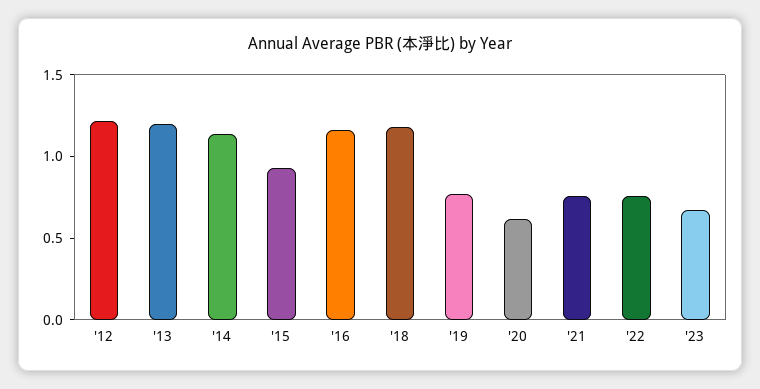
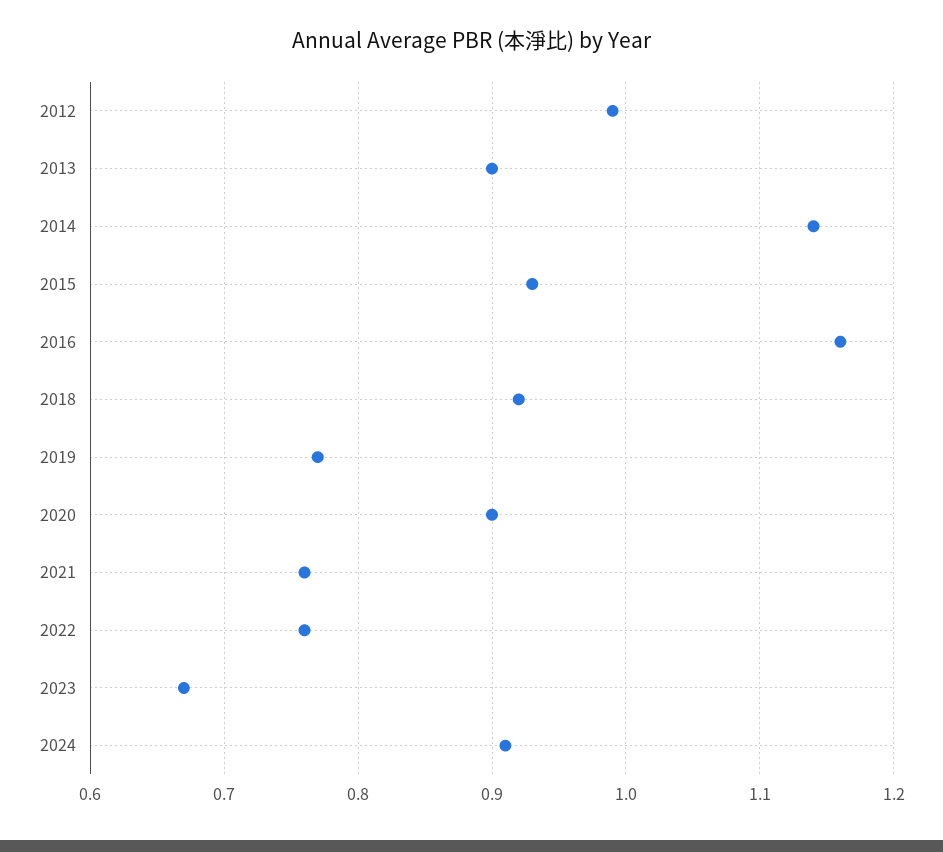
'12: 1.2 -> 0.99
'13: 1.2 -> 0.9
'18: 1.2 -> 0.92
'20: 0.6 -> 0.9
2024: none -> 0.91

